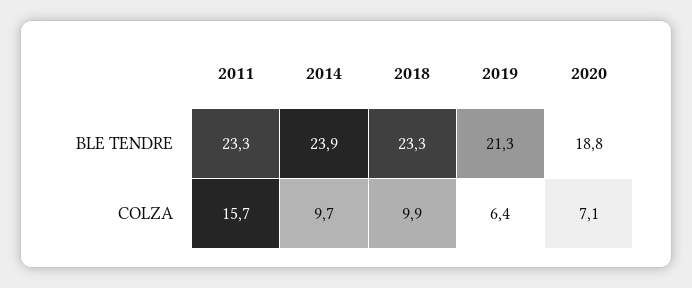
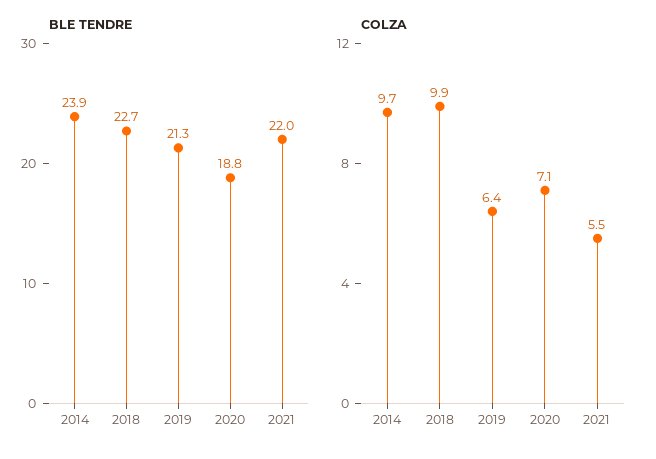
BLE TENDRE, 2011: 23.3 -> none
BLE TENDRE, 2018: 23.3 -> 22.7
COLZA, 2011: 15.7 -> none
BLE TENDRE, 2021: none -> 22
COLZA, 2021: none -> 5.5

